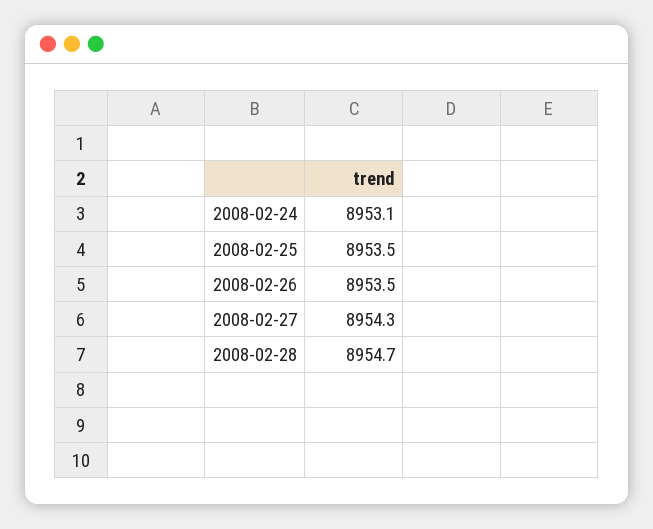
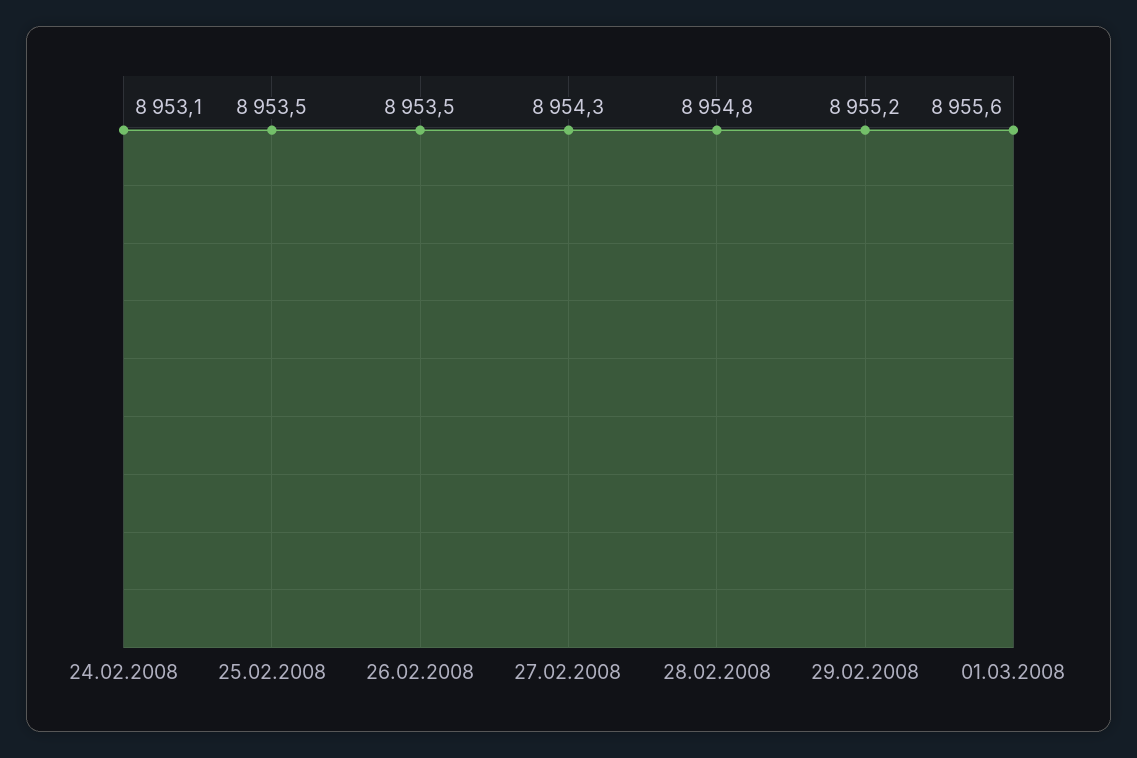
2008-02-28: 8954.7 -> 8954.8
29.02.2008: none -> 8955.2
01.03.2008: none -> 8955.6

